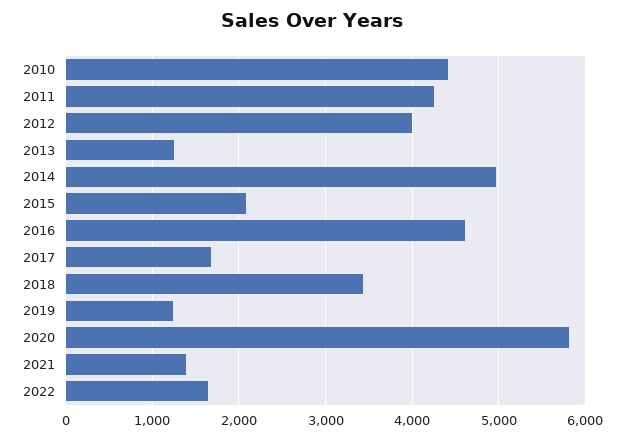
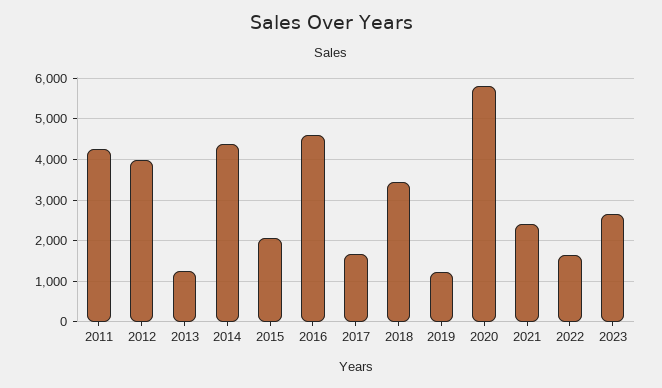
2010: 4400 -> none
2014: 5000 -> 4400
2021: 1400 -> 2400
2023: none -> 2600

